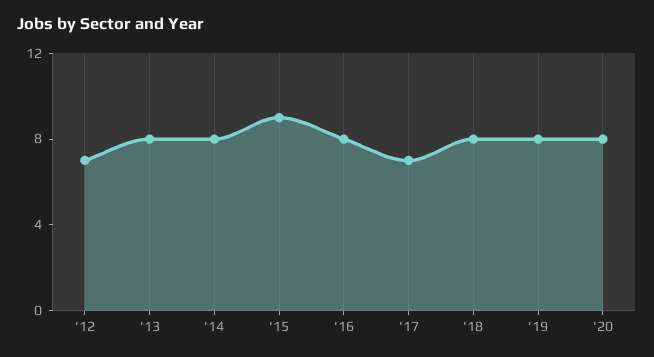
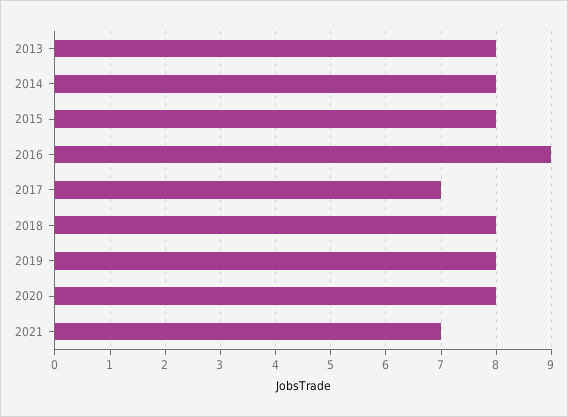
'12: 7 -> none
'15: 9 -> 8
'16: 8 -> 9
2021: none -> 7

